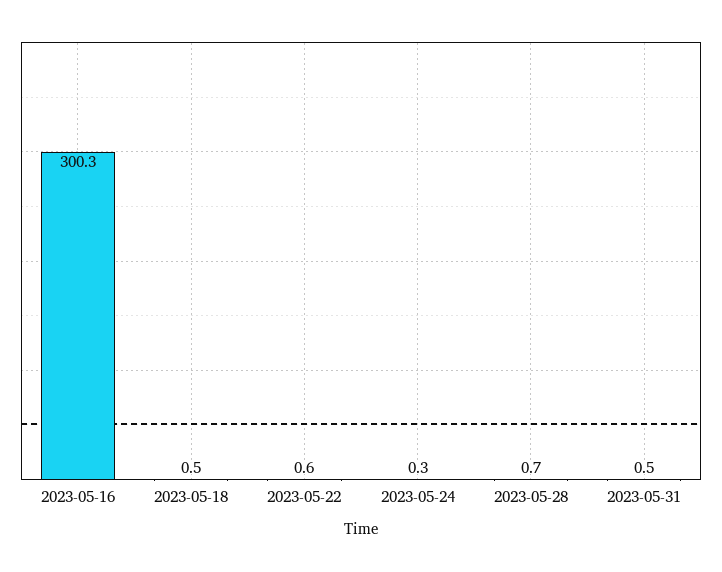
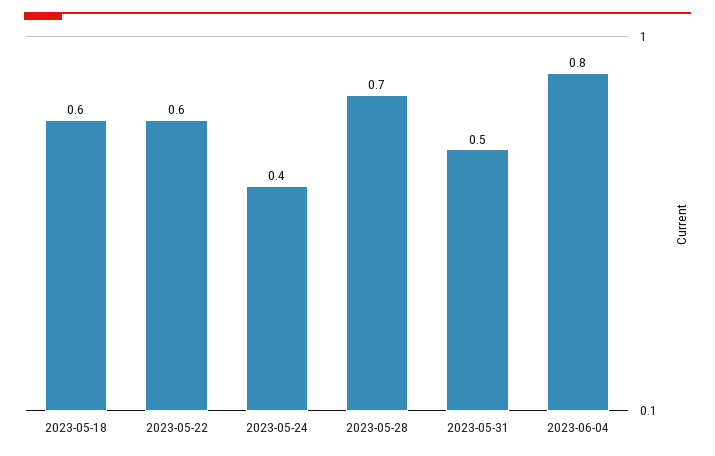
2023-05-16: 300.3 -> none
2023-05-18: 0.5 -> 0.6
2023-05-24: 0.3 -> 0.4
2023-06-04: none -> 0.8

